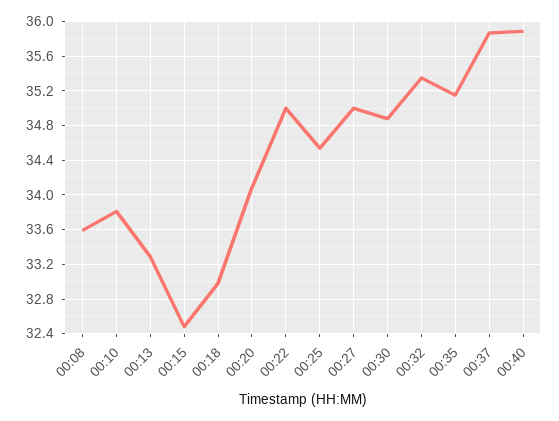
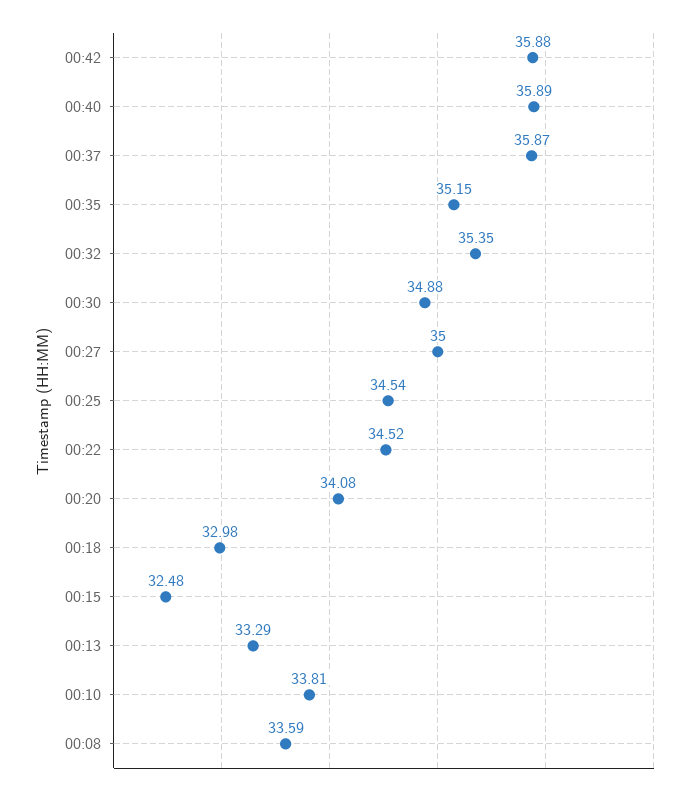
00:22: 35 -> 34.52
00:42: none -> 35.88

